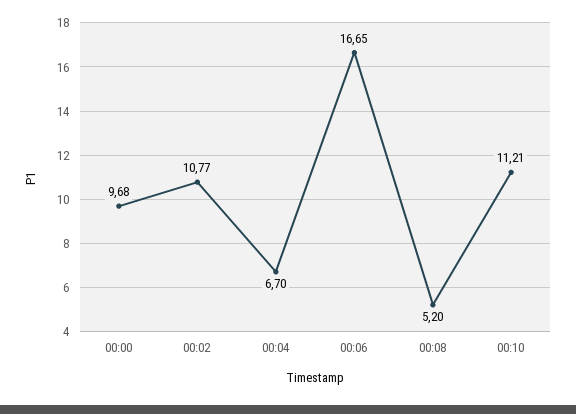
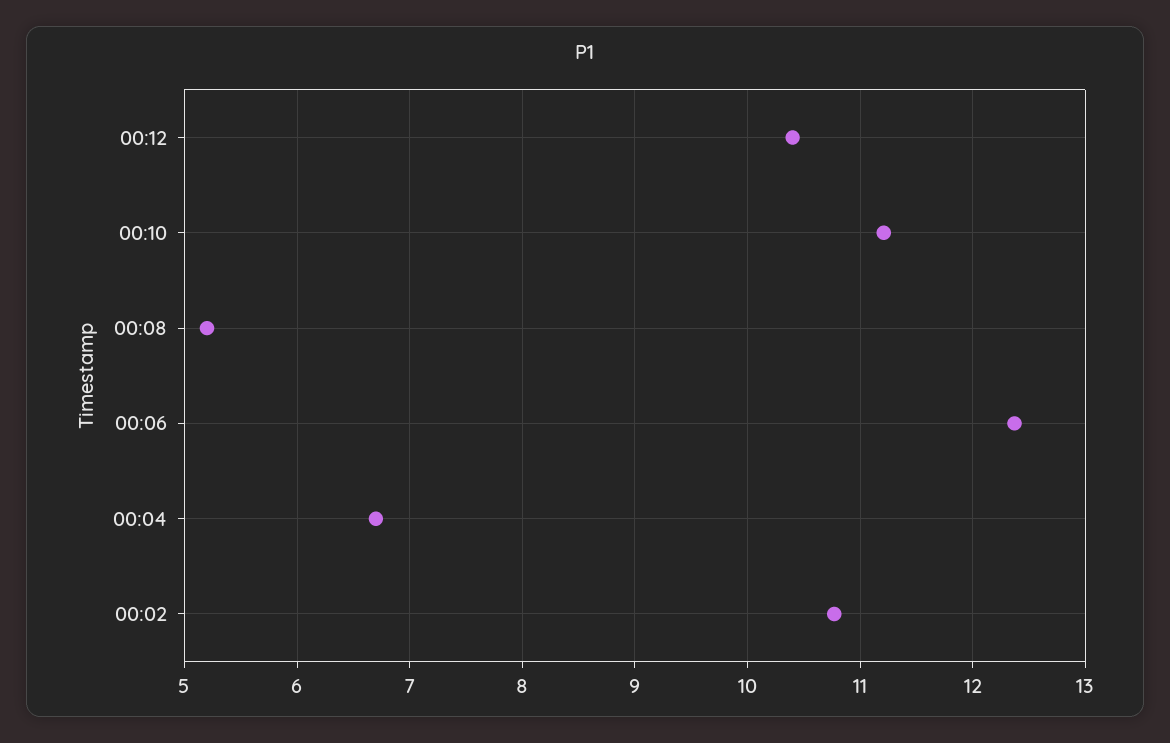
00:00: 9.68 -> none
00:06: 16.65 -> 12.4
00:12: none -> 10.4

